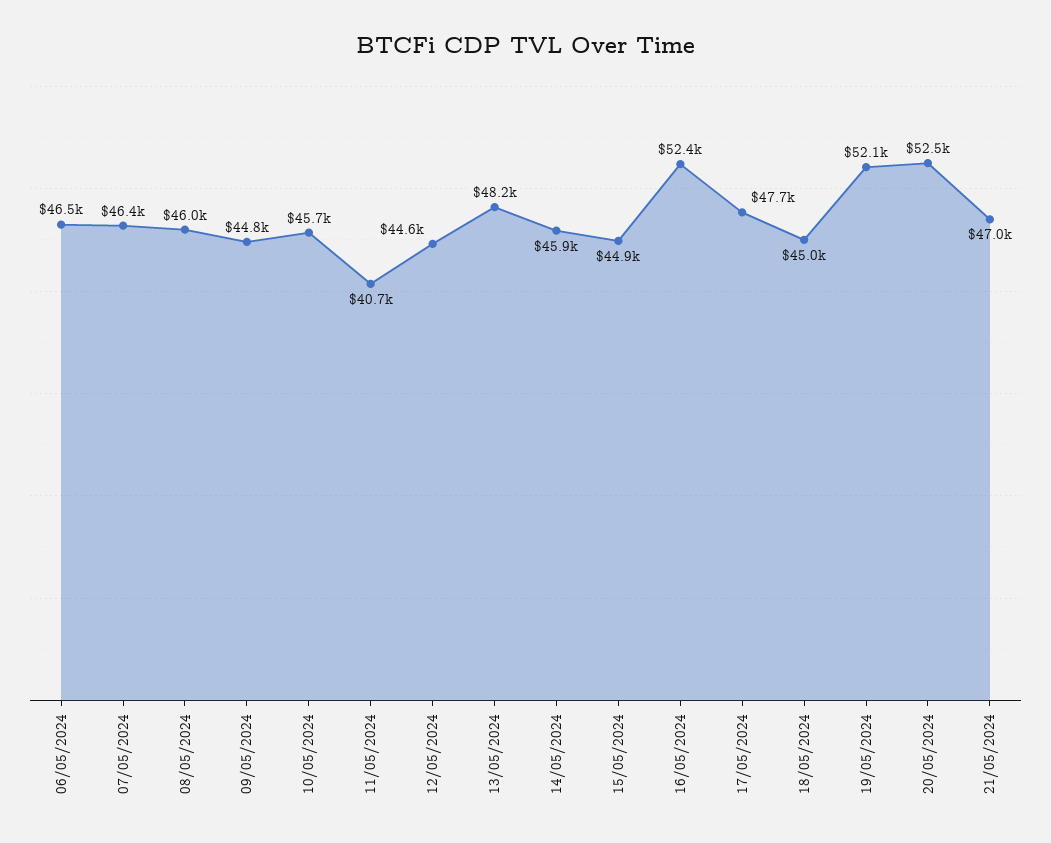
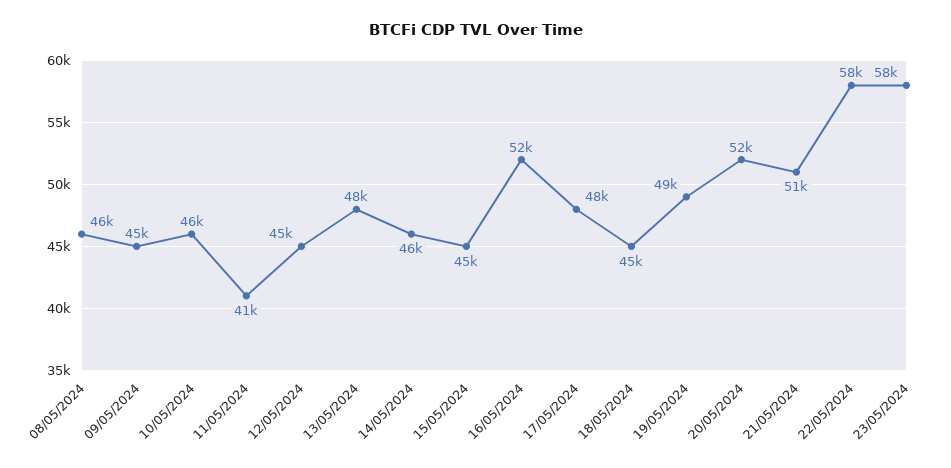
06/05/2024: 46500 -> none
07/05/2024: 46400 -> none
19/05/2024: 52100 -> 49000
21/05/2024: 47000 -> 51000
22/05/2024: none -> 58000
23/05/2024: none -> 58000

